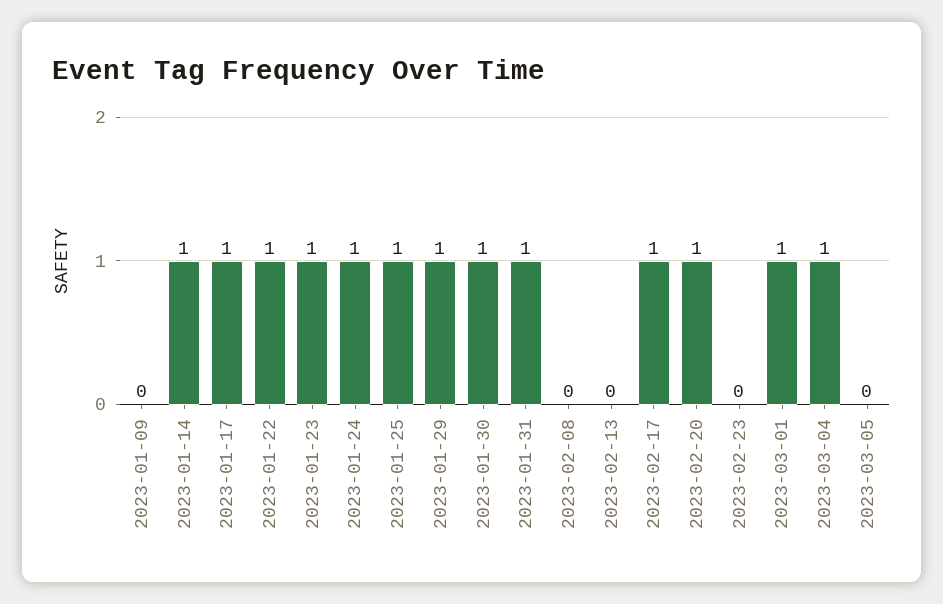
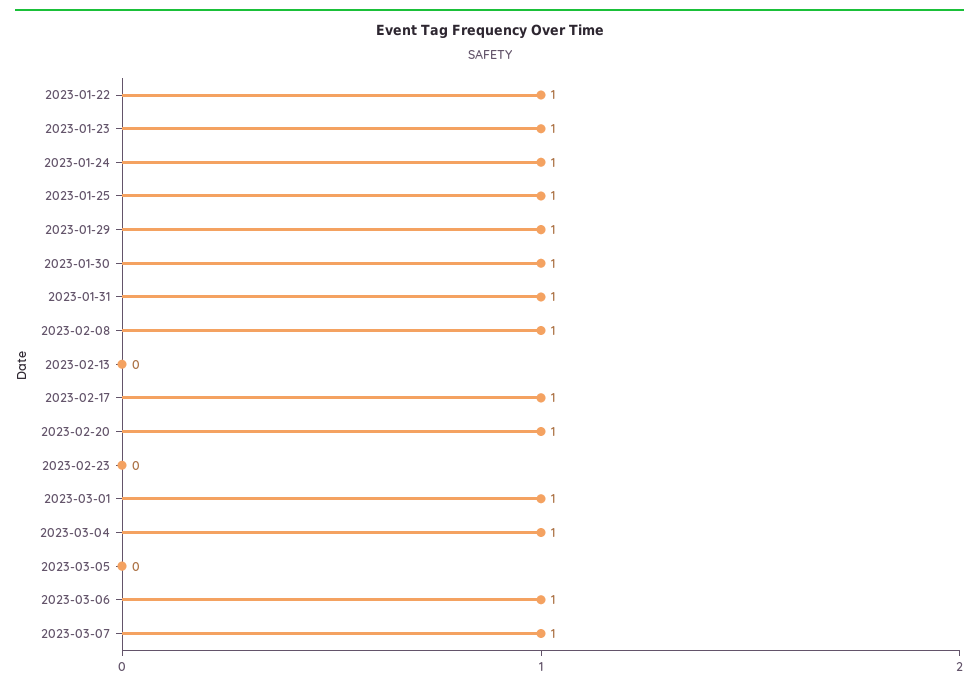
2023-01-09: 0 -> none
2023-01-14: 1 -> none
2023-01-17: 1 -> none
2023-02-08: 0 -> 1
2023-03-06: none -> 1
2023-03-07: none -> 1

